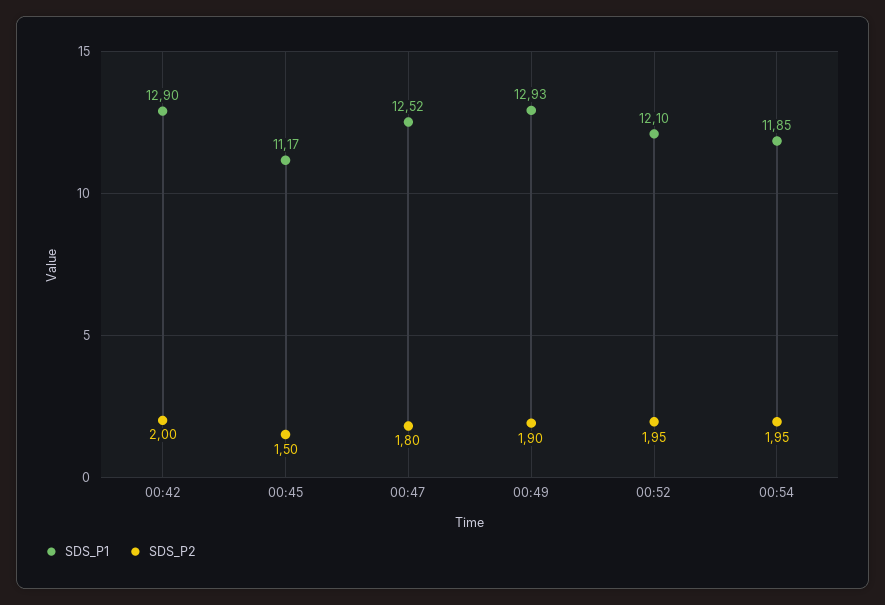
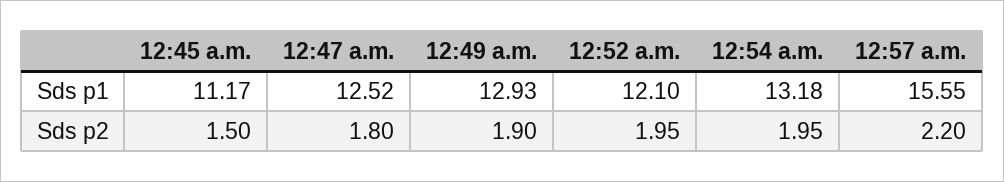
SDS_P1, 00:42: 12.9 -> none
SDS_P2, 00:42: 2 -> none
SDS_P1, 00:54: 11.85 -> 13.18
SDS_P1, 12:57 a.m.: none -> 15.55
SDS_P2, 12:57 a.m.: none -> 2.2

